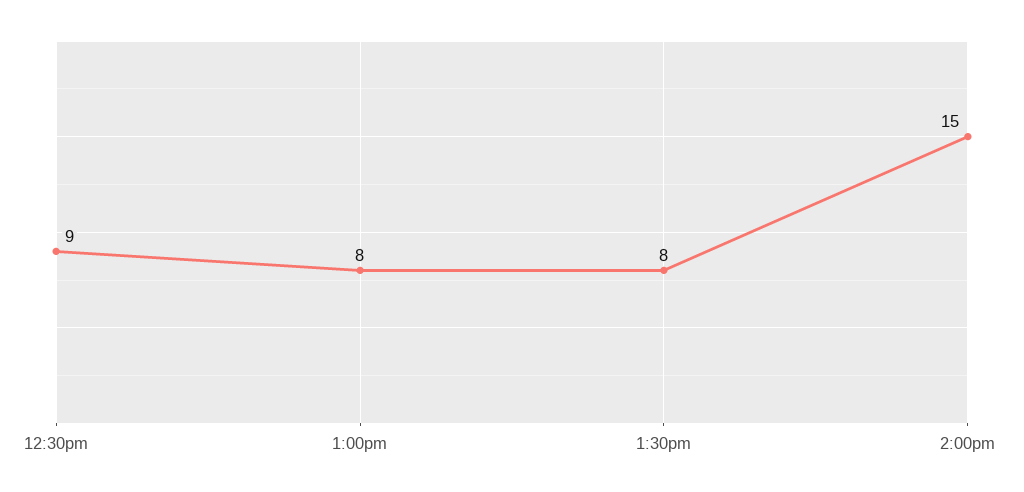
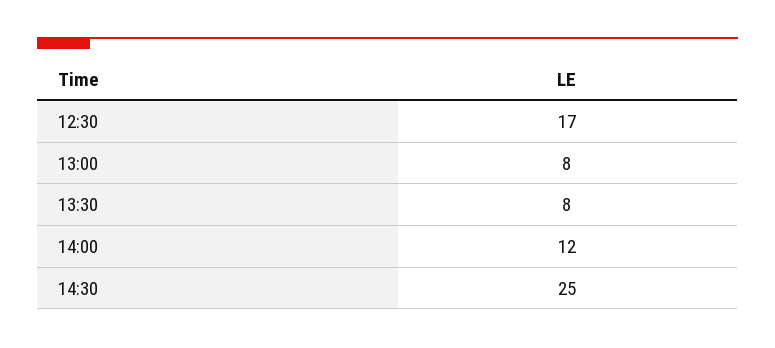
12:30pm: 9 -> 17
2:00pm: 15 -> 12
14:30: none -> 25

